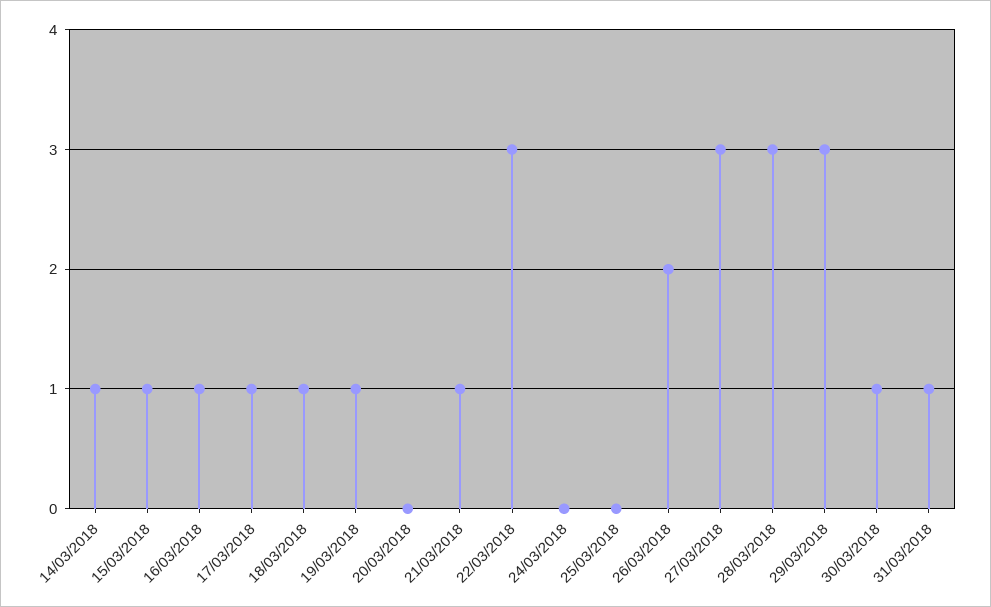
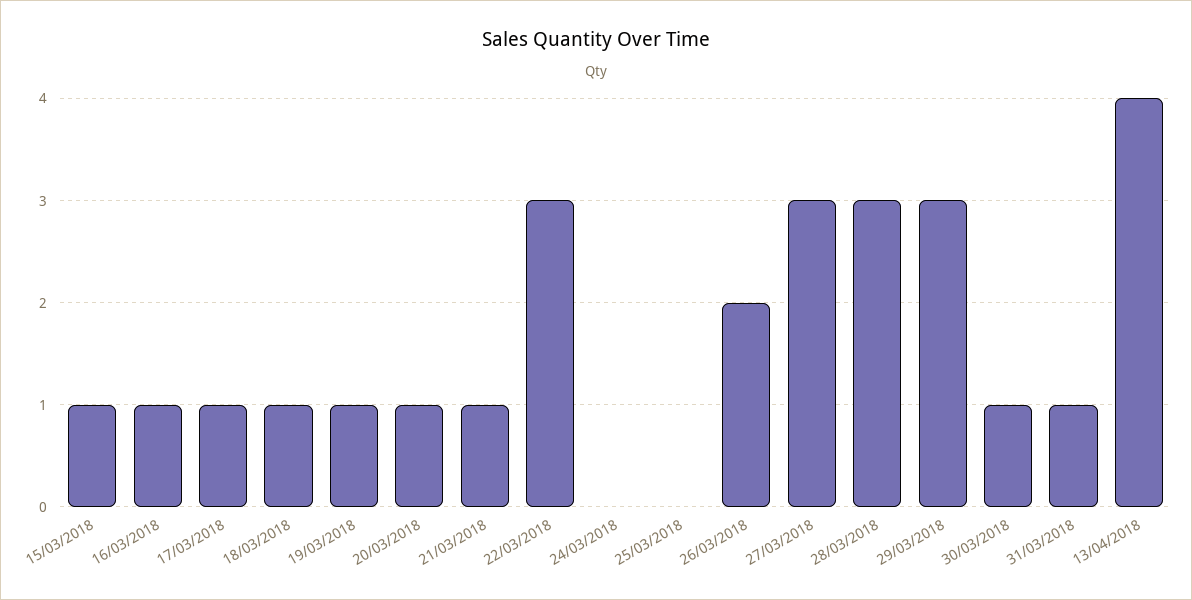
14/03/2018: 1 -> none
20/03/2018: 0 -> 1
13/04/2018: none -> 4

